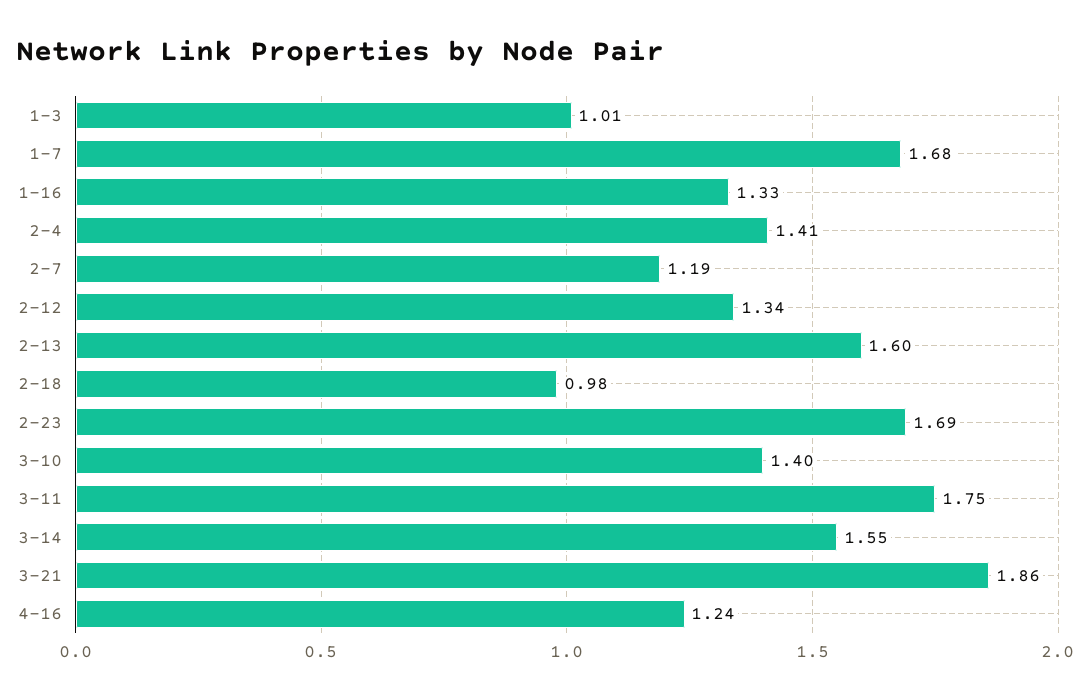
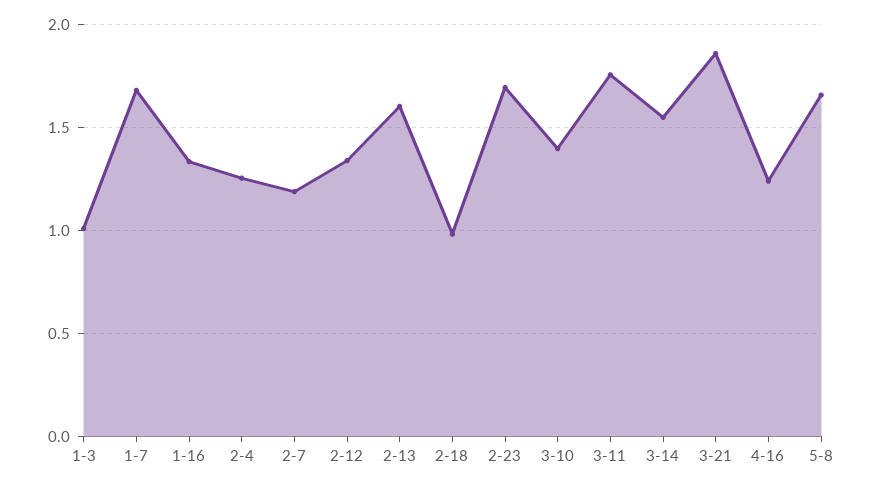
2-4: 1.41 -> 1.25
5-8: none -> 1.65

